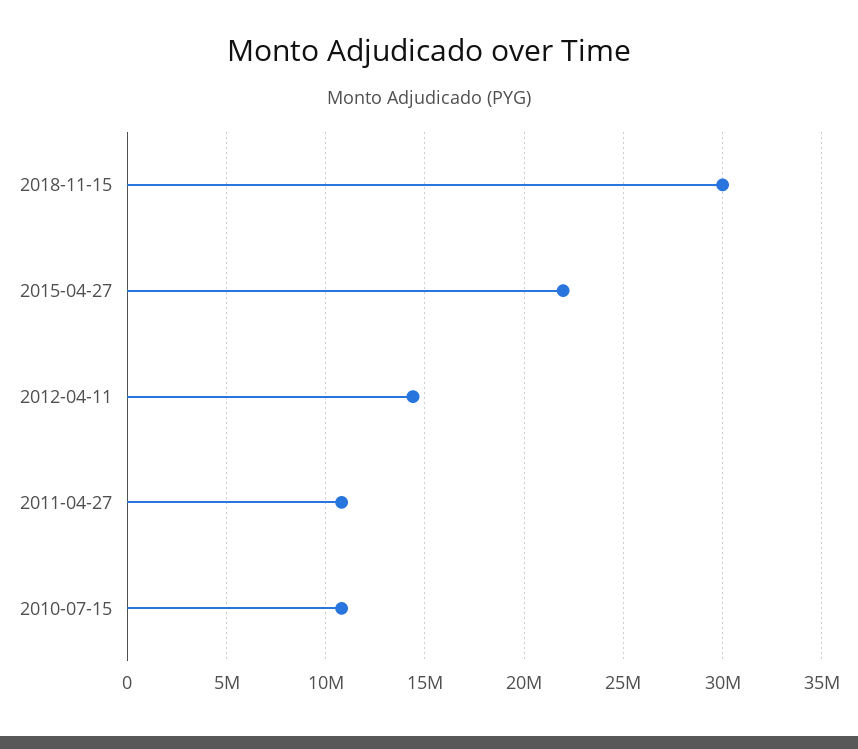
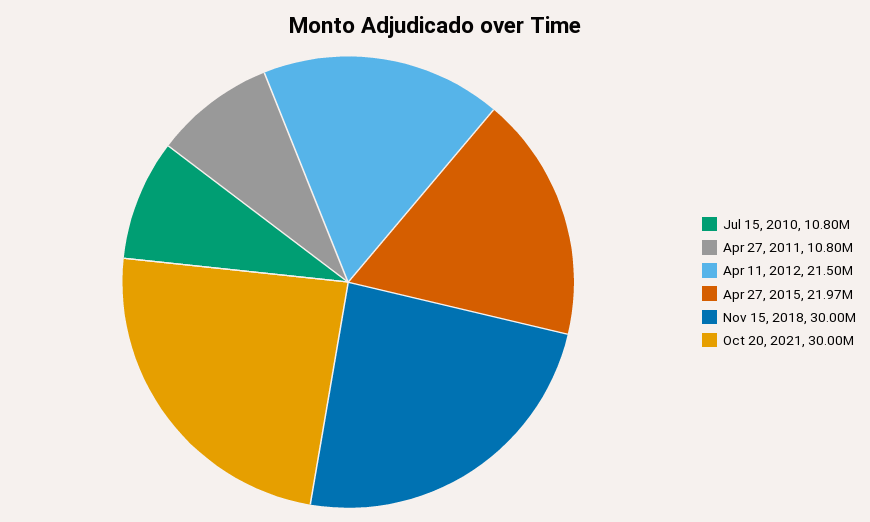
2012-04-11: 14500000 -> 21500000
Oct 20, 2021: none -> 30000000

